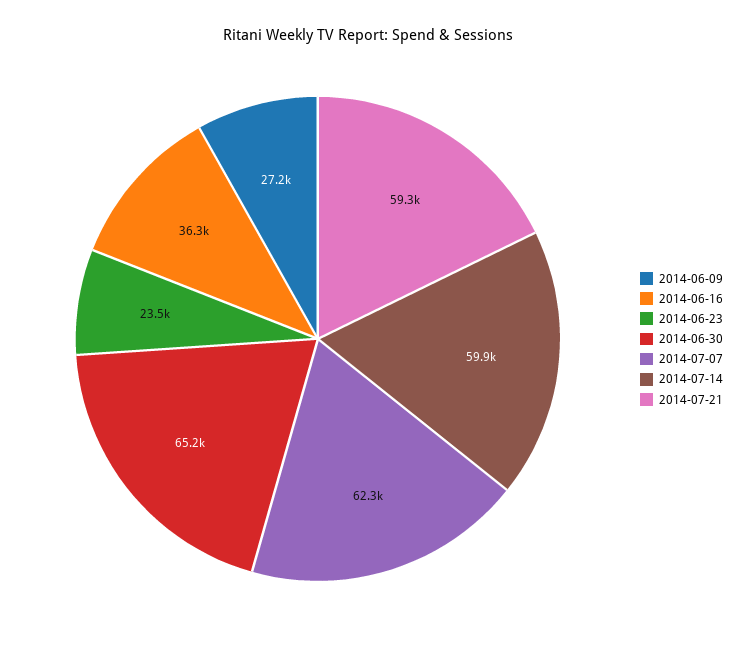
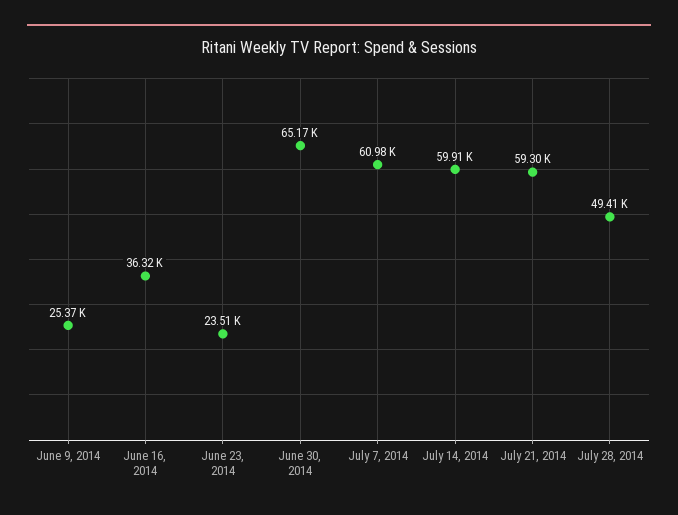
2014-06-09: 27200 -> 25370
2014-07-07: 62300 -> 60980
July 28, 2014: none -> 49410

